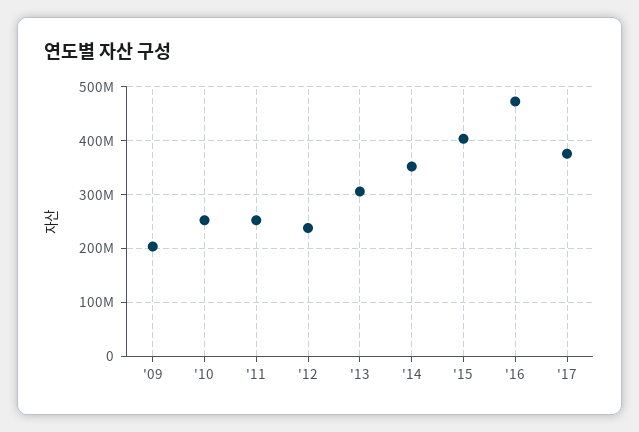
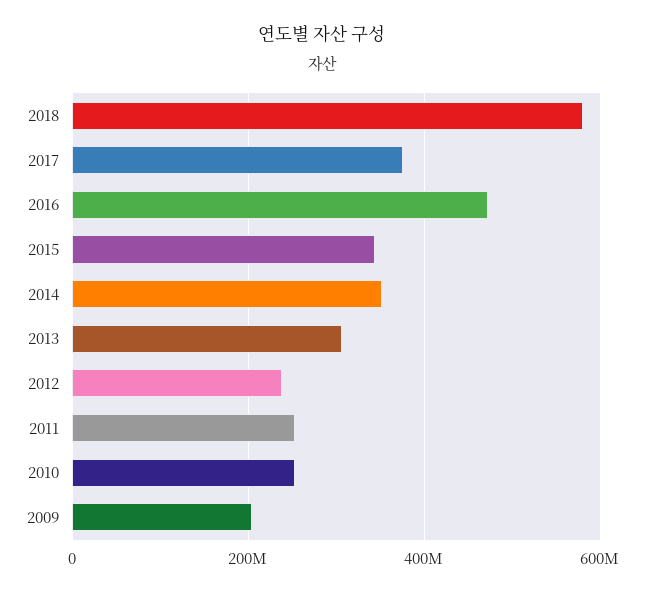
'15: 400000000 -> 340000000
2018: none -> 580000000

